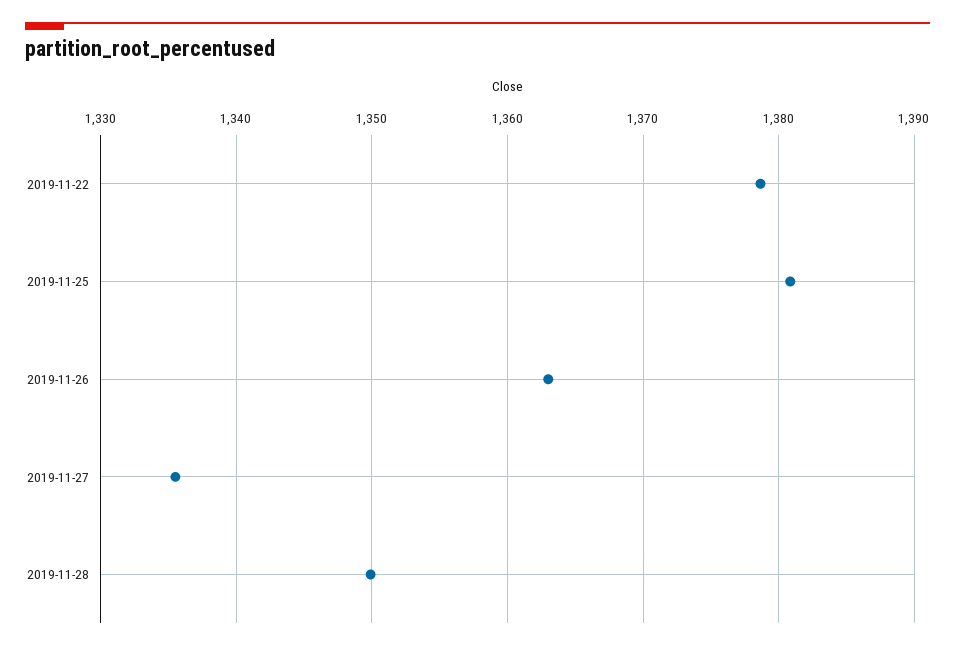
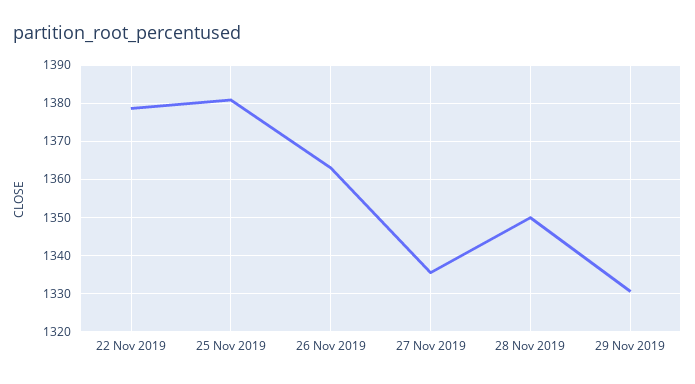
29 Nov 2019: none -> 1330

